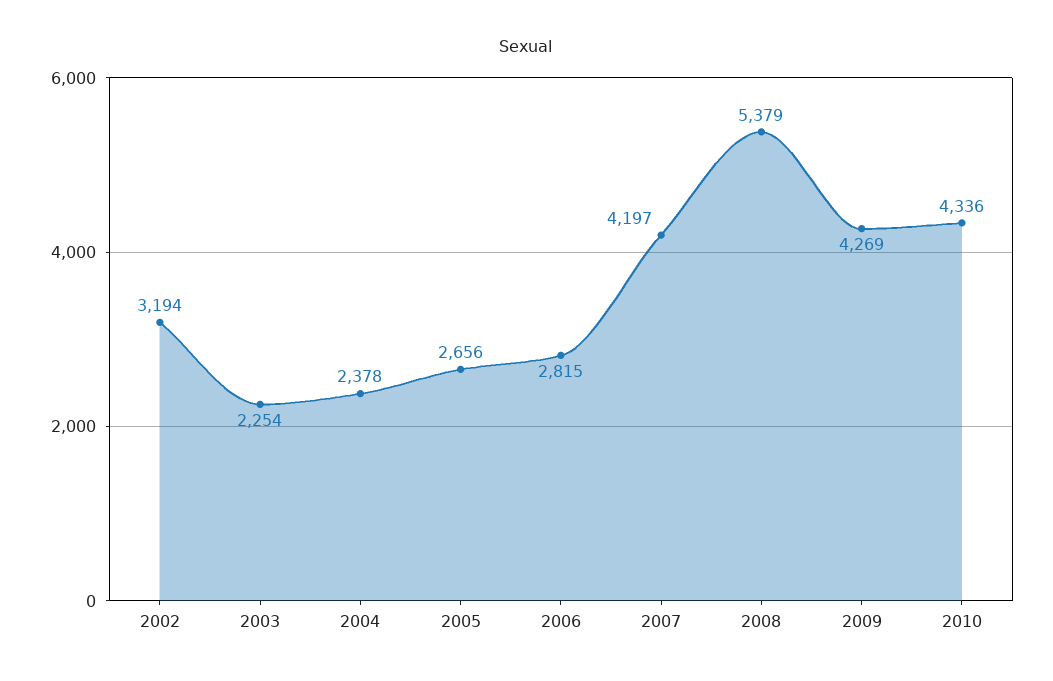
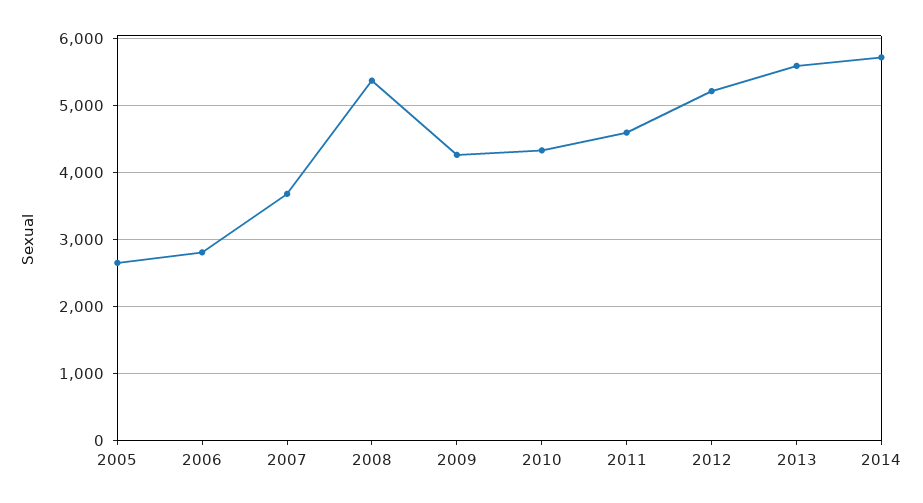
2002: 3194 -> none
2003: 2254 -> none
2004: 2378 -> none
2007: 4197 -> 3700
2011: none -> 4600
2012: none -> 5200
2013: none -> 5600
2014: none -> 5700

